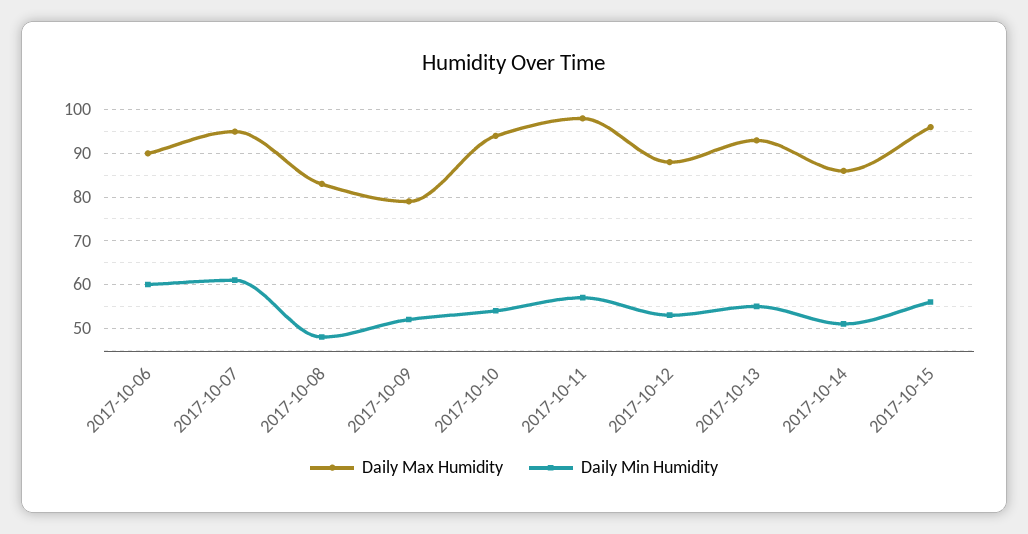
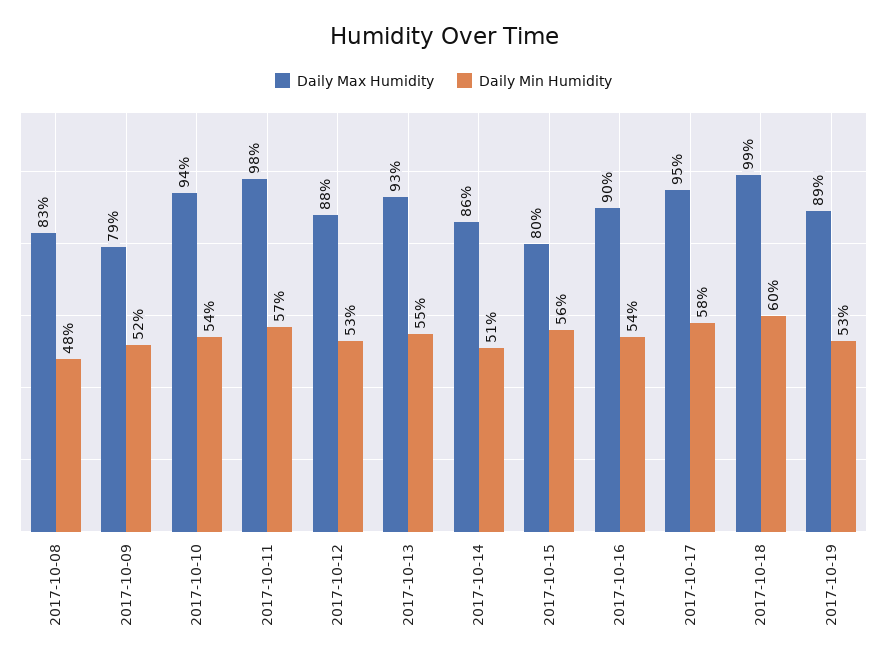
Daily Max Humidity, 2017-10-06: 90 -> none
Daily Min Humidity, 2017-10-06: 60 -> none
Daily Max Humidity, 2017-10-07: 95 -> none
Daily Min Humidity, 2017-10-07: 60 -> none
Daily Max Humidity, 2017-10-15: 95 -> 80
Daily Max Humidity, 2017-10-16: none -> 90
Daily Min Humidity, 2017-10-16: none -> 54
Daily Max Humidity, 2017-10-17: none -> 95
Daily Min Humidity, 2017-10-17: none -> 58
Daily Max Humidity, 2017-10-18: none -> 99
Daily Min Humidity, 2017-10-18: none -> 60
Daily Max Humidity, 2017-10-19: none -> 89
Daily Min Humidity, 2017-10-19: none -> 53

